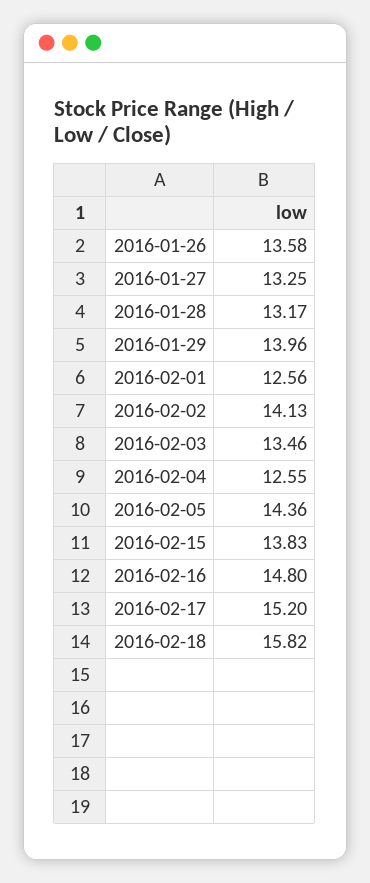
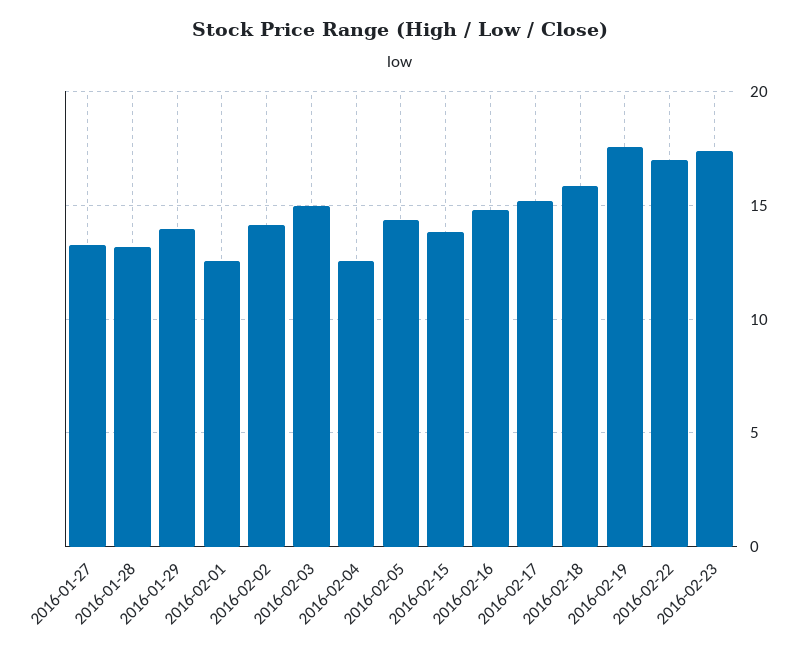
2016-01-26: 13.58 -> none
2016-02-03: 13.46 -> 15
2016-02-19: none -> 17.5
2016-02-22: none -> 17
2016-02-23: none -> 17.5

